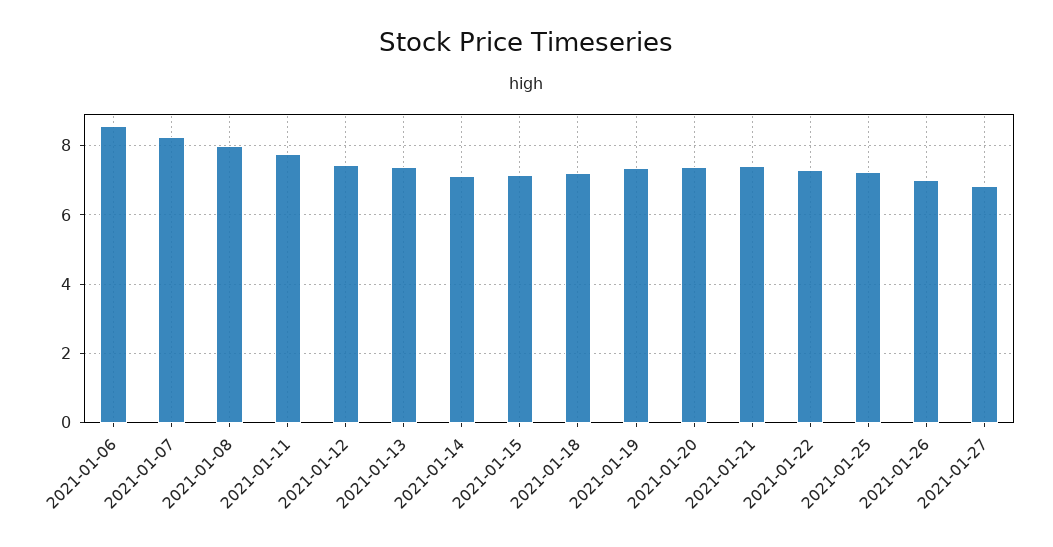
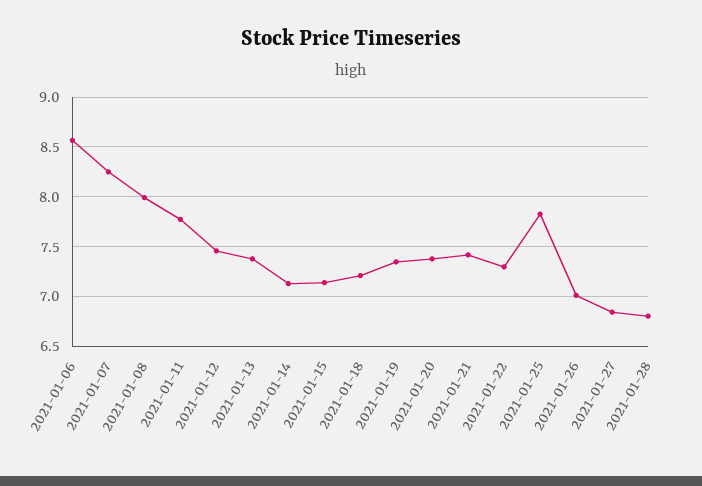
2021-01-25: 7.2 -> 7.8
2021-01-28: none -> 6.8

